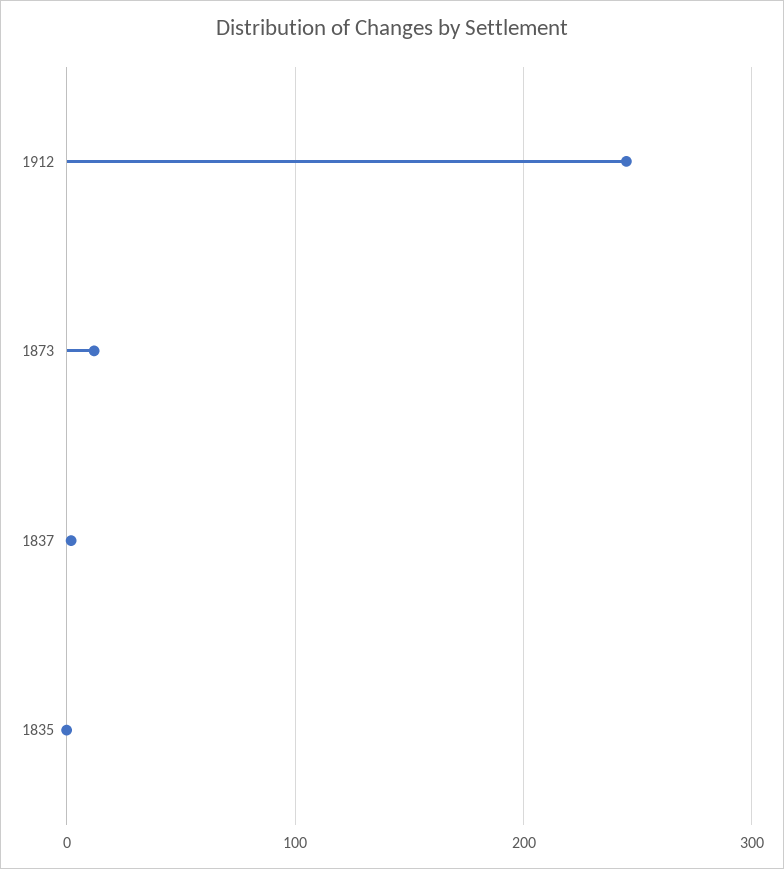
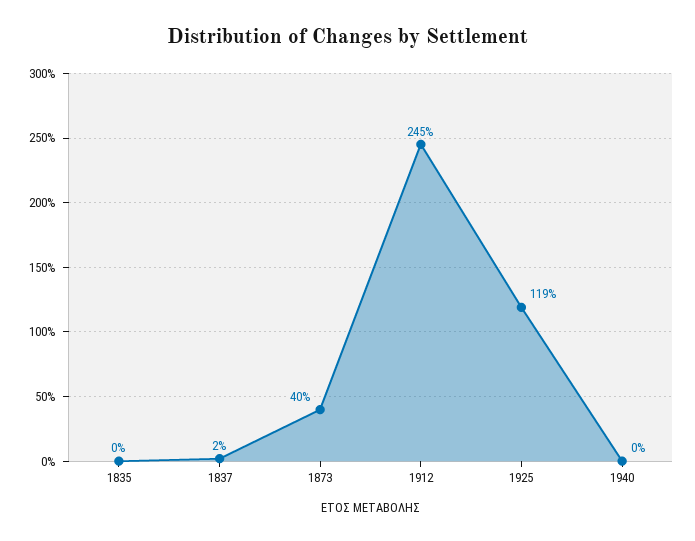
1873: 10 -> 40
1925: none -> 119
1940: none -> 0

